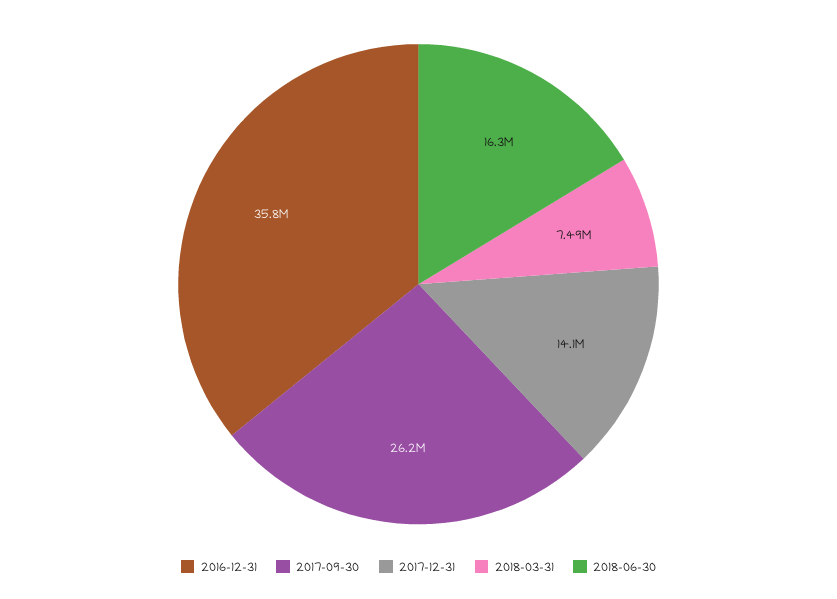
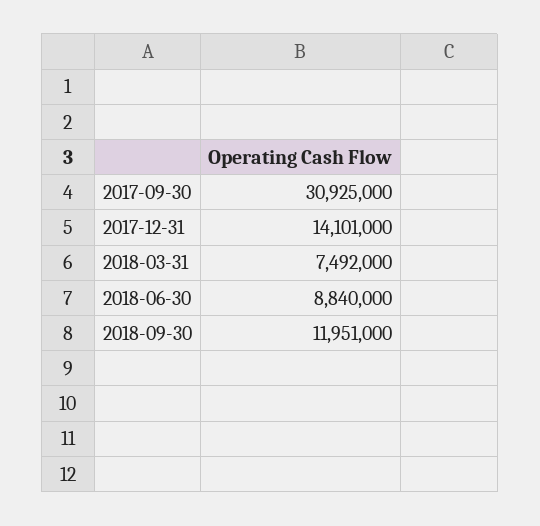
2016-12-31: 35800000 -> none
2017-09-30: 26200000 -> 30925000
2018-06-30: 16300000 -> 8840000
2018-09-30: none -> 11951000

